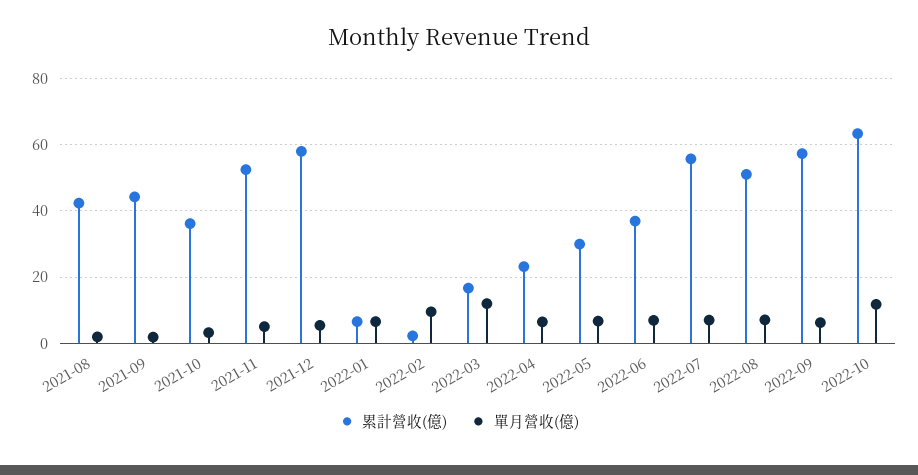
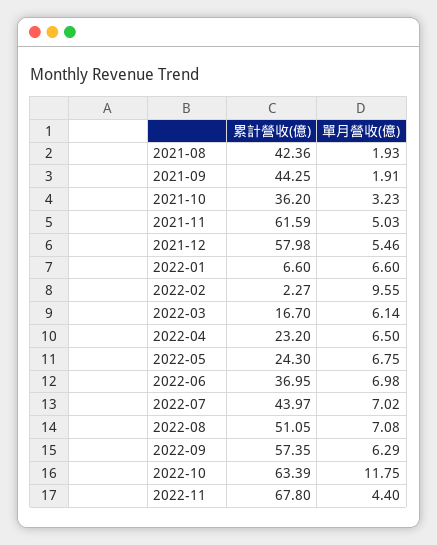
累計營收(億), 2021-11: 52 -> 61.59
單月營收(億), 2022-03: 12 -> 6.14
累計營收(億), 2022-05: 30 -> 24.3
累計營收(億), 2022-07: 56 -> 43.97
累計營收(億), 2022-11: none -> 67.8
單月營收(億), 2022-11: none -> 4.4

